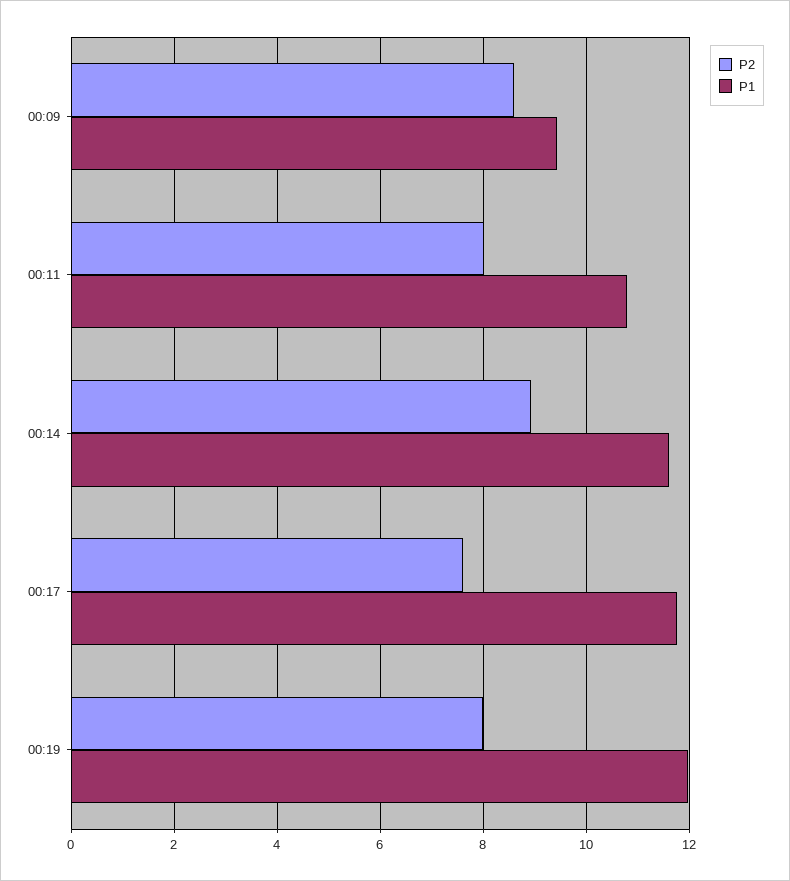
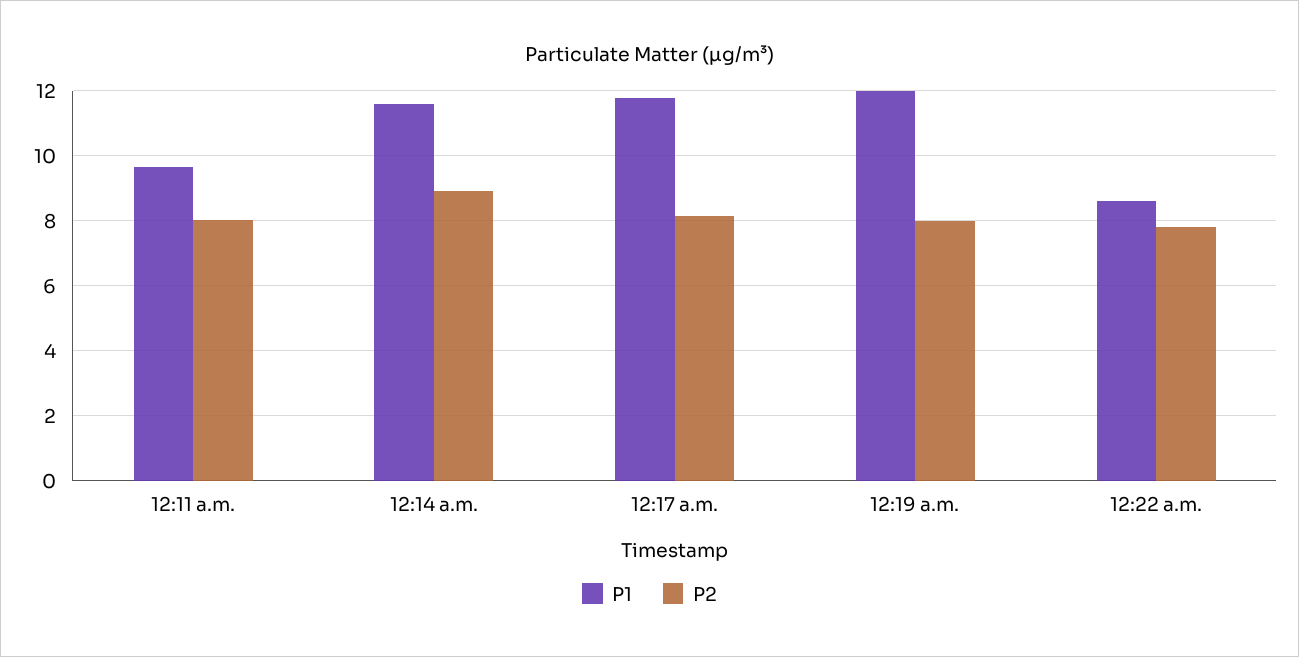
P2, 00:09: 8.6 -> none
P1, 00:09: 9.4 -> none
P1, 00:11: 10.8 -> 9.6
P2, 00:17: 7.6 -> 8.2
P1, 12:22 a.m.: none -> 8.6
P2, 12:22 a.m.: none -> 7.8

